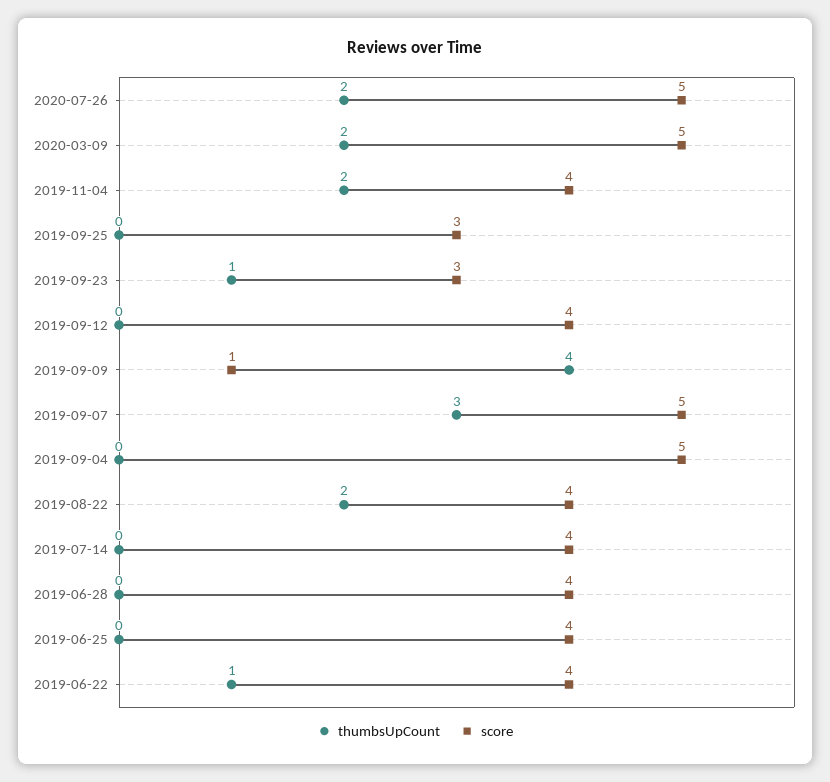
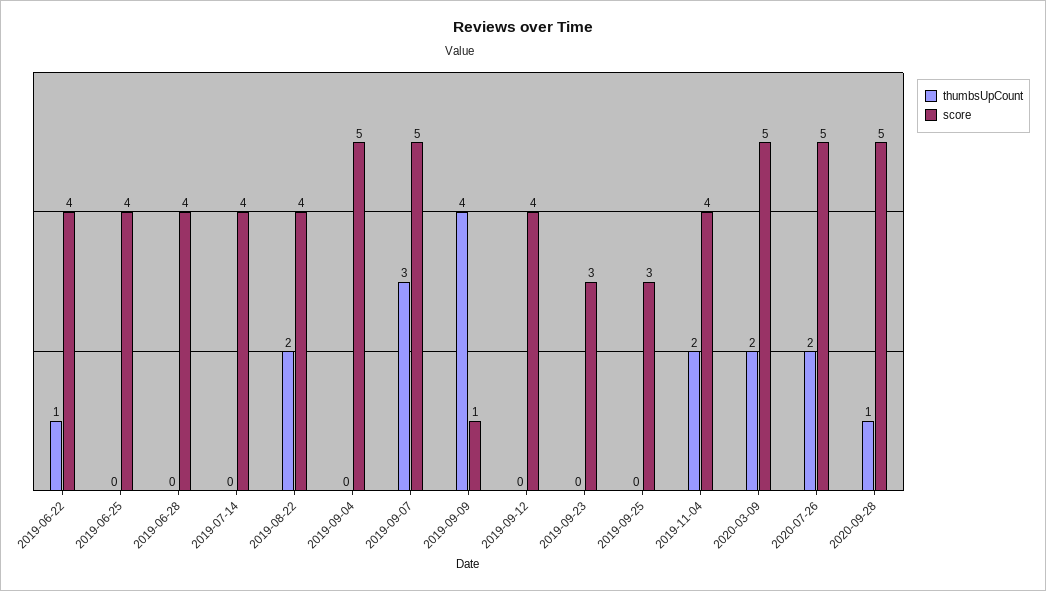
thumbsUpCount, 2019-09-23: 1 -> 0
thumbsUpCount, 2020-09-28: none -> 1
score, 2020-09-28: none -> 5

